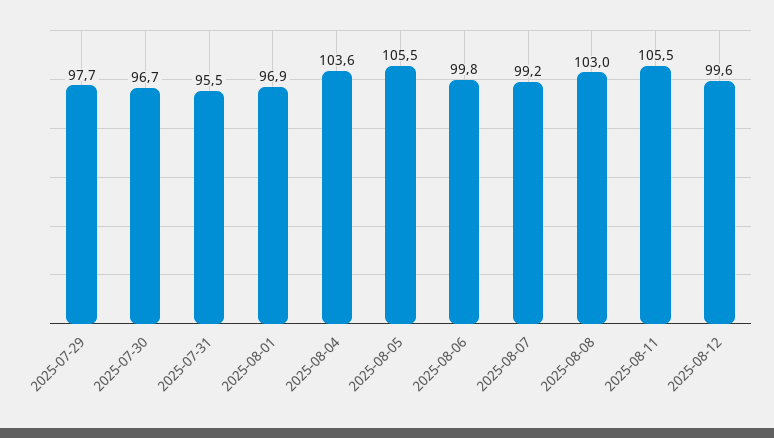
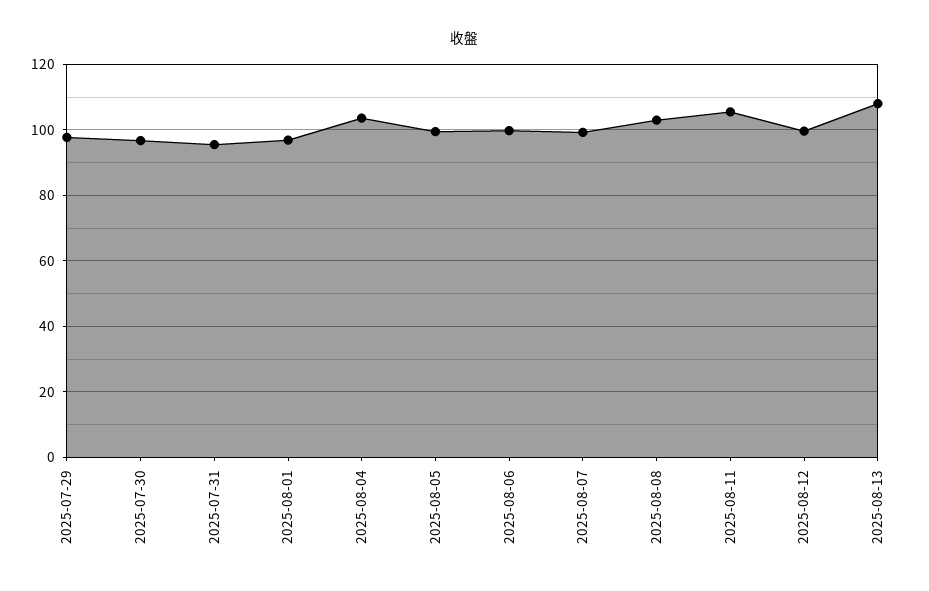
2025-08-05: 105.5 -> 100
2025-08-13: none -> 108

